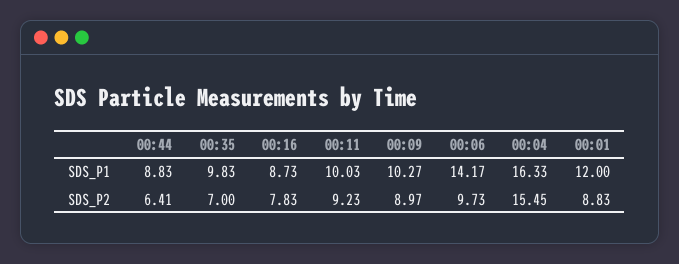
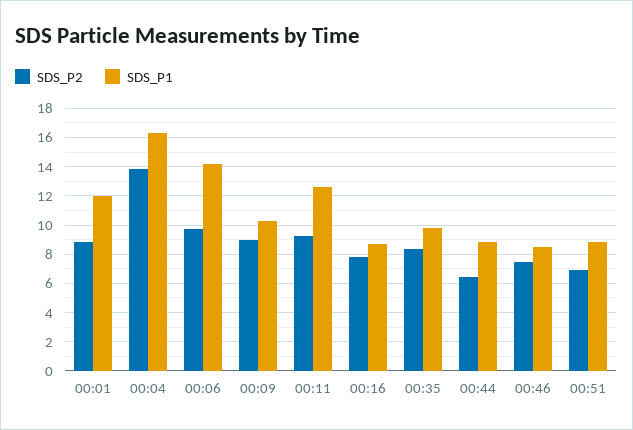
SDS_P1, 00:11: 10.03 -> 12.5
SDS_P2, 00:35: 7 -> 8.5
SDS_P2, 00:04: 15.45 -> 14
SDS_P2, 00:46: none -> 7.5
SDS_P1, 00:46: none -> 8.5
SDS_P2, 00:51: none -> 7
SDS_P1, 00:51: none -> 9

